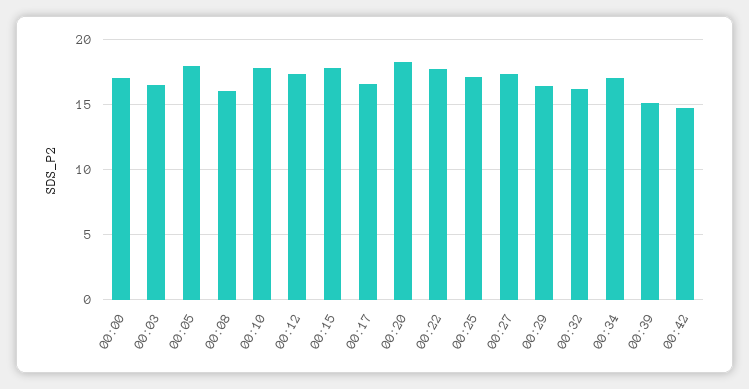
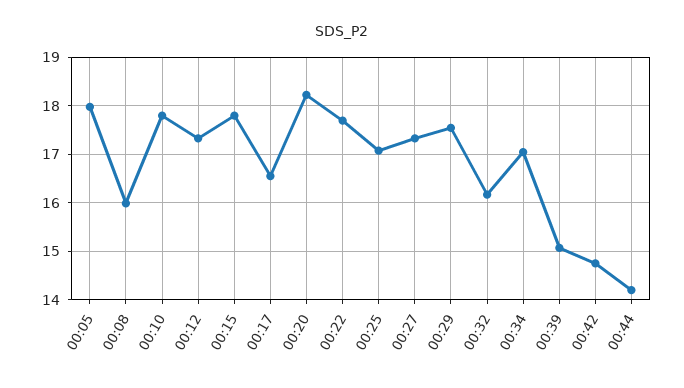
00:00: 17 -> none
00:03: 16.5 -> none
00:29: 16.5 -> 17.6
00:44: none -> 14.2

